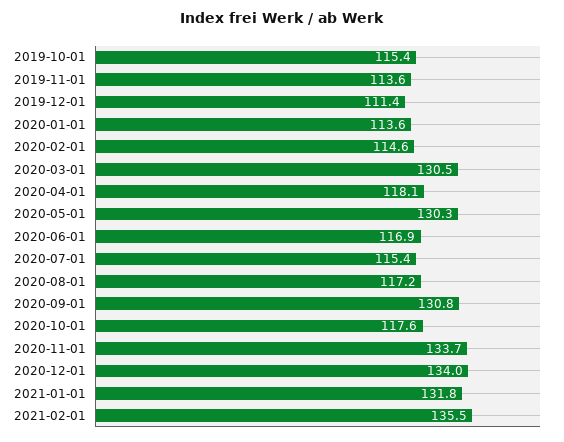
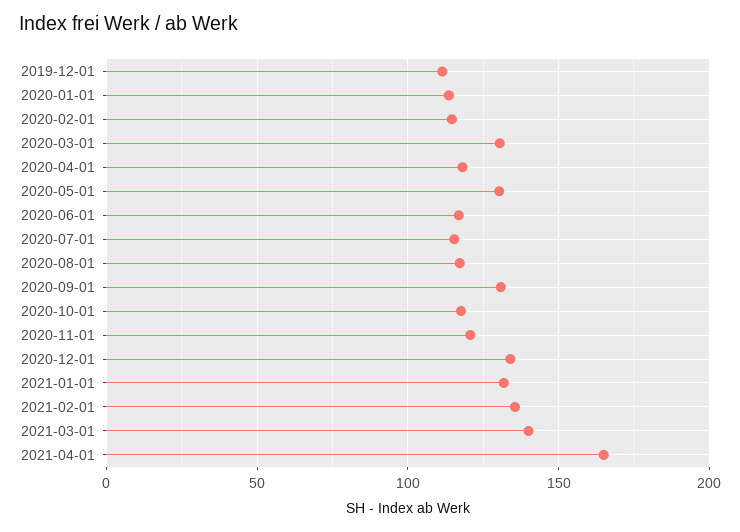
2019-10-01: 115.4 -> none
2019-11-01: 113.6 -> none
2020-11-01: 133.7 -> 120
2021-03-01: none -> 140
2021-04-01: none -> 165

